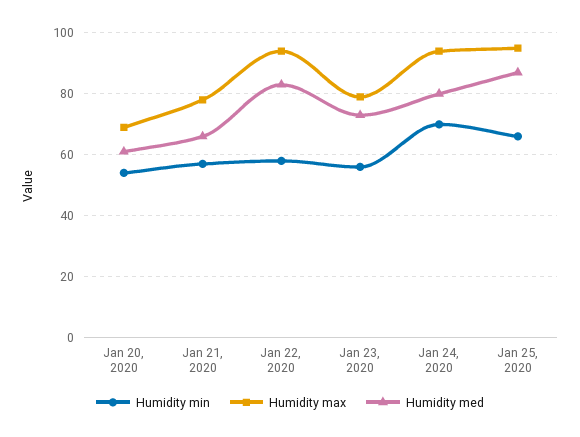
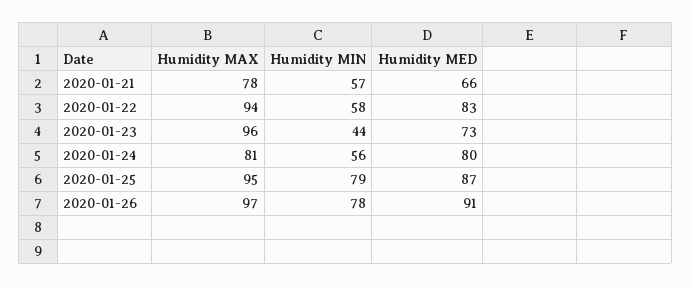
Humidity min, Jan 20, 2020: 55 -> none
Humidity max, Jan 20, 2020: 70 -> none
Humidity med, Jan 20, 2020: 60 -> none
Humidity min, Jan 23, 2020: 55 -> 44
Humidity max, Jan 23, 2020: 80 -> 96
Humidity min, Jan 24, 2020: 70 -> 56
Humidity max, Jan 24, 2020: 95 -> 81
Humidity min, Jan 25, 2020: 65 -> 79
Humidity max, 2020-01-26: none -> 97
Humidity min, 2020-01-26: none -> 78
Humidity med, 2020-01-26: none -> 91

